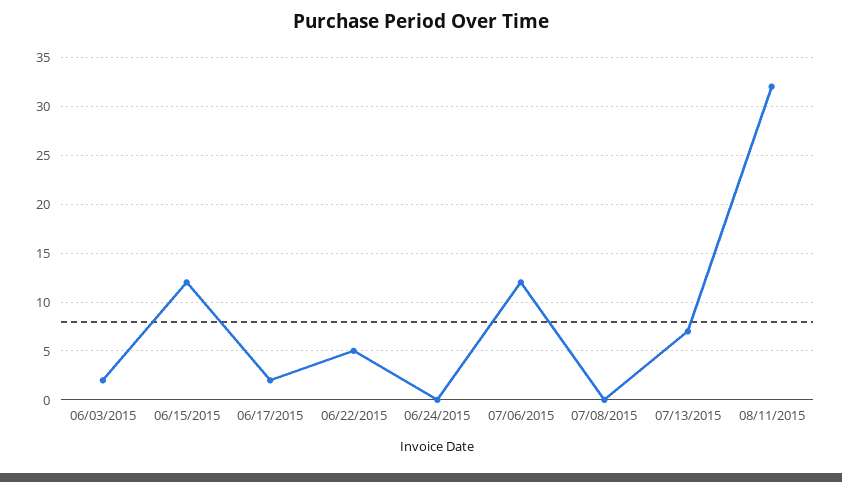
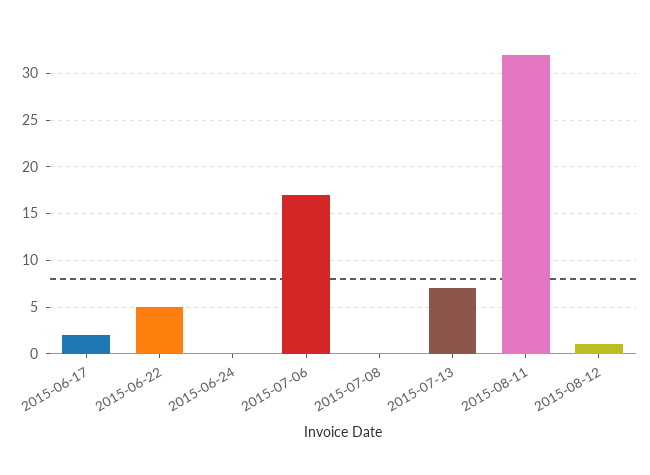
06/03/2015: 2 -> none
06/15/2015: 12 -> none
07/06/2015: 12 -> 17
2015-08-12: none -> 1

